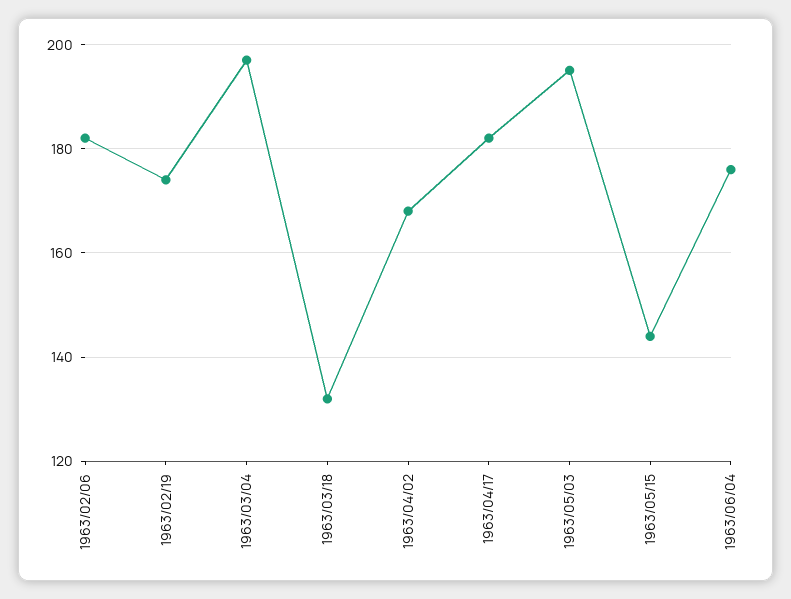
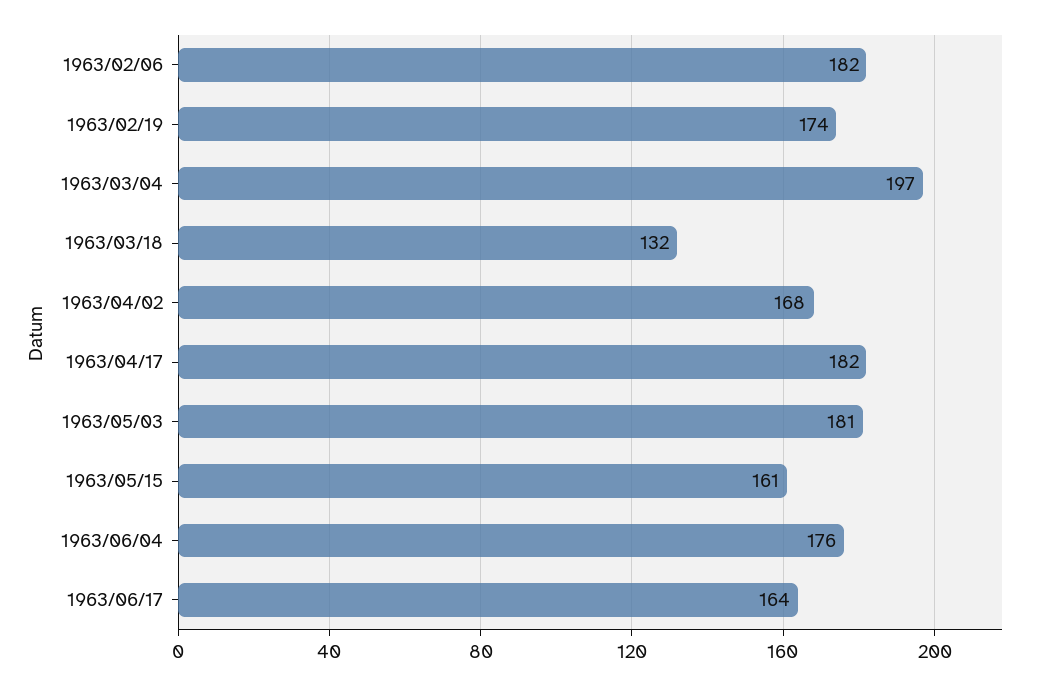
1963/05/03: 195 -> 181
1963/05/15: 145 -> 161
1963/06/17: none -> 164

